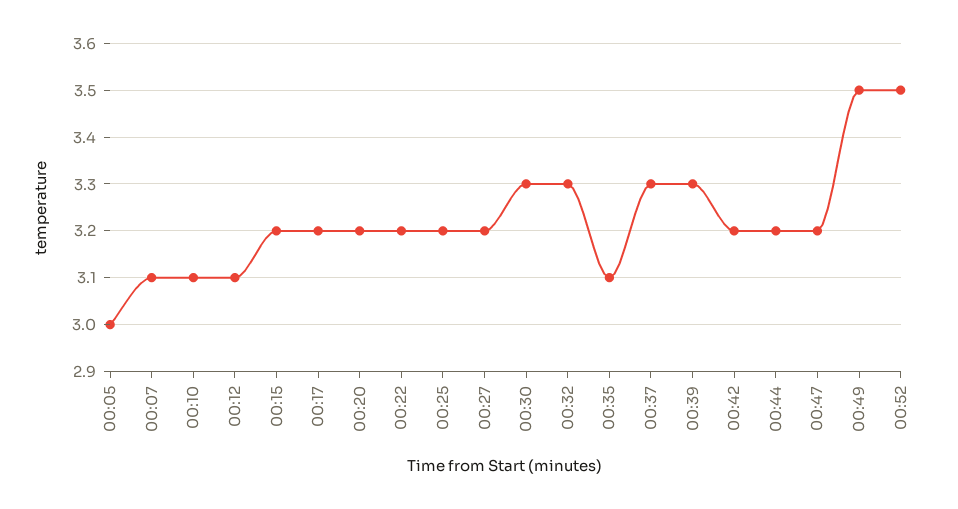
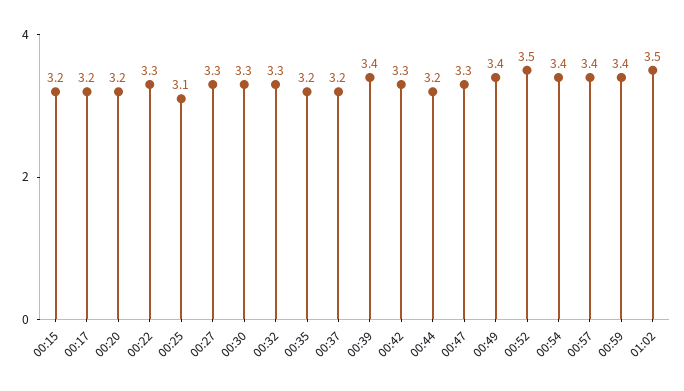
00:05: 3 -> none
00:07: 3.1 -> none
00:10: 3.1 -> none
00:12: 3.1 -> none
00:22: 3.2 -> 3.3
00:25: 3.2 -> 3.1
00:27: 3.2 -> 3.3
00:35: 3.1 -> 3.2
00:37: 3.3 -> 3.2
00:39: 3.3 -> 3.4
00:42: 3.2 -> 3.3
00:47: 3.2 -> 3.3
00:49: 3.5 -> 3.4
00:54: none -> 3.4
00:57: none -> 3.4
00:59: none -> 3.4
01:02: none -> 3.5

